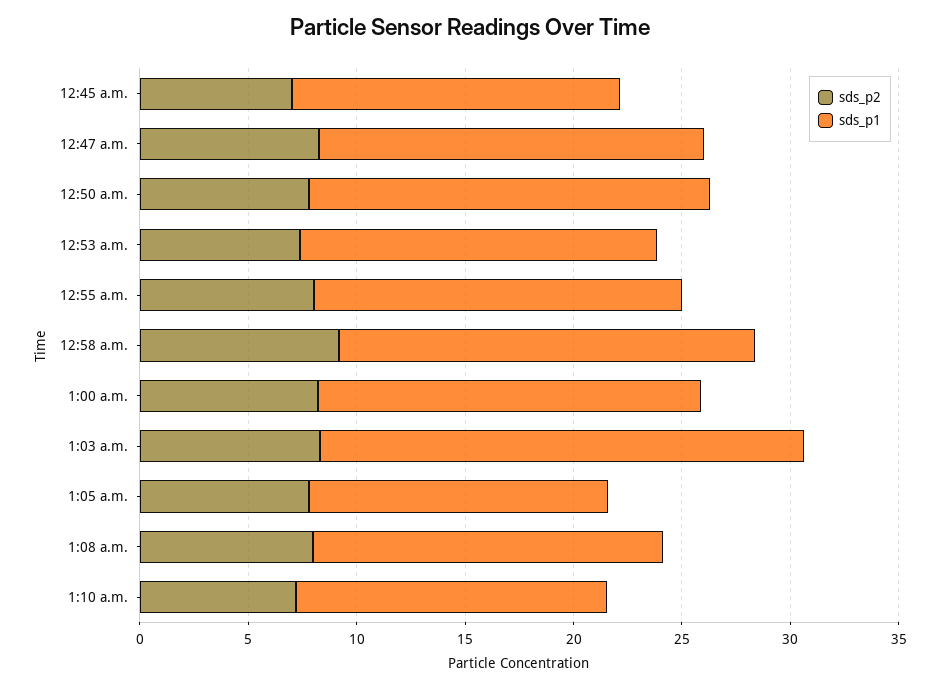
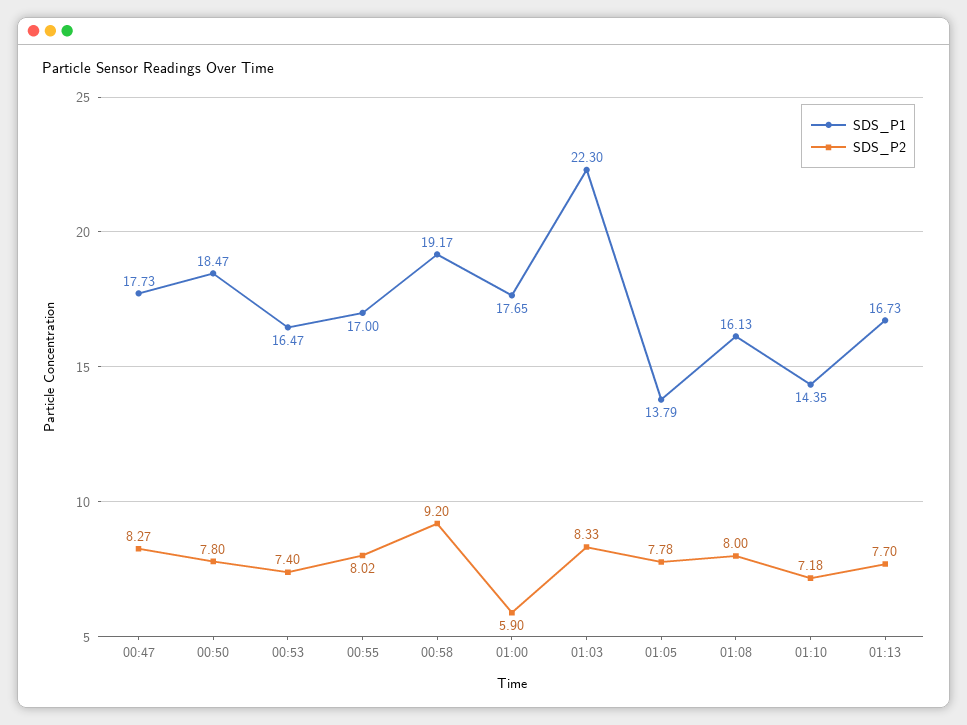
sds_p2, 12:45 a.m.: 7 -> none
sds_p1, 12:45 a.m.: 15 -> none
sds_p2, 1:00 a.m.: 8 -> 5.9
sds_p1, 01:13: none -> 16.73
sds_p2, 01:13: none -> 7.7

